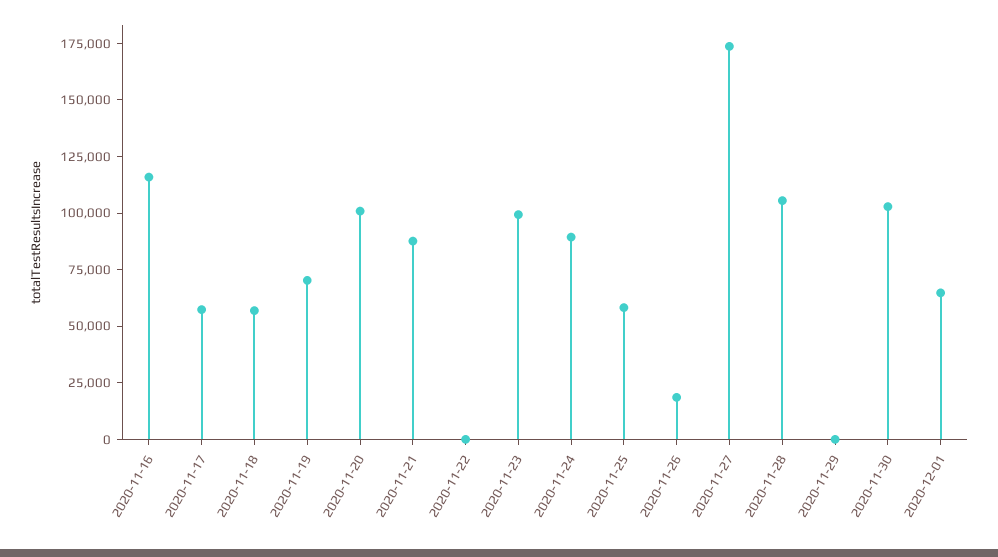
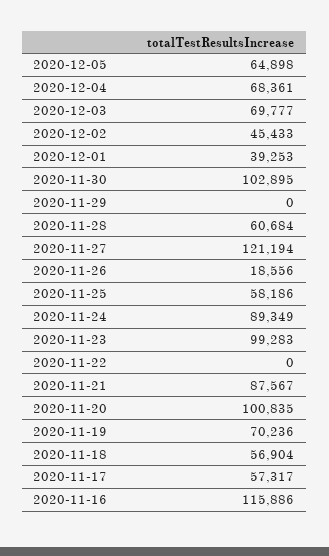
2020-11-27: 175000 -> 121194
2020-11-28: 105000 -> 60684
2020-12-01: 65000 -> 39253
2020-12-05: none -> 64898
2020-12-04: none -> 68361
2020-12-03: none -> 69777
2020-12-02: none -> 45433

